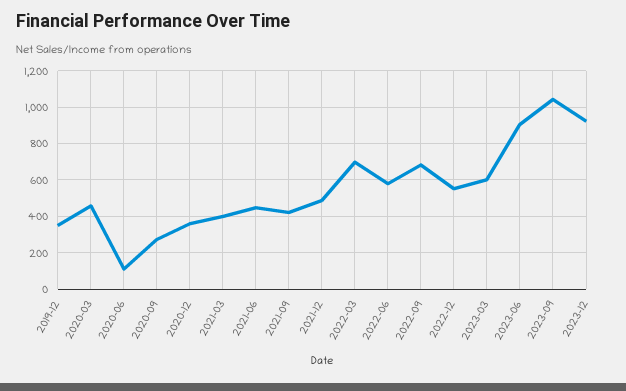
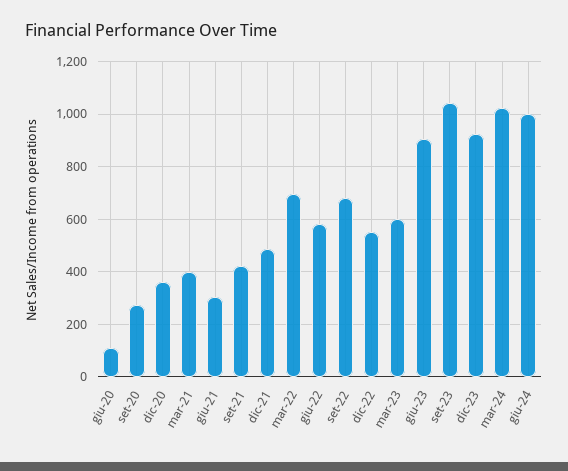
2019-12: 350 -> none
2020-03: 450 -> none
2021-06: 450 -> 300
mar-24: none -> 1025
giu-24: none -> 1000

